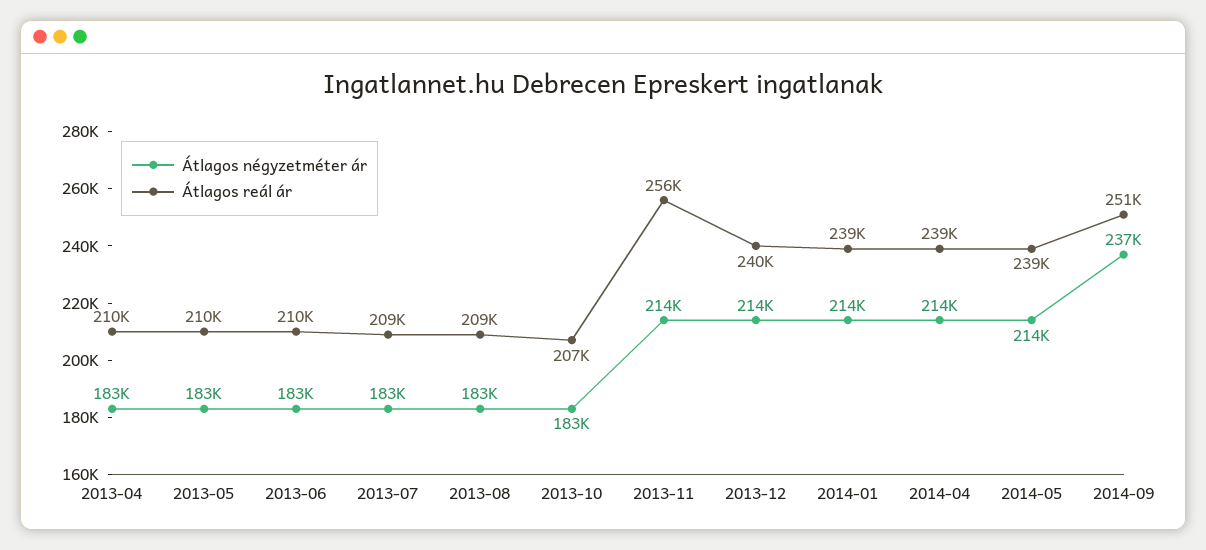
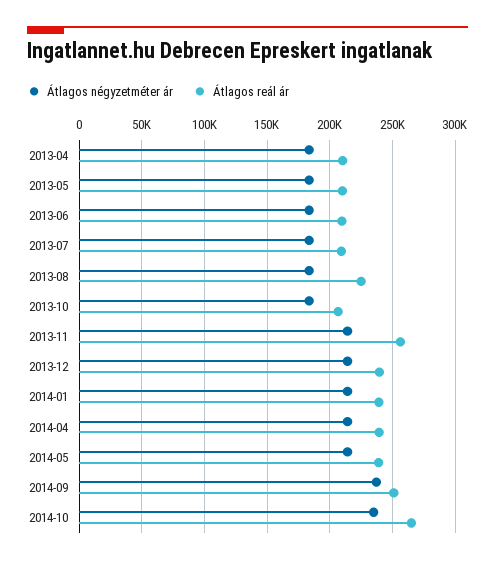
Átlagos reál ár, 2013-08: 209000 -> 225000
Átlagos négyzetméter ár, 2014-10: none -> 235000
Átlagos reál ár, 2014-10: none -> 265000

